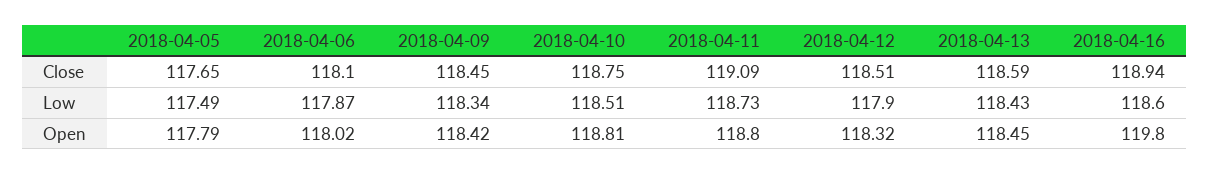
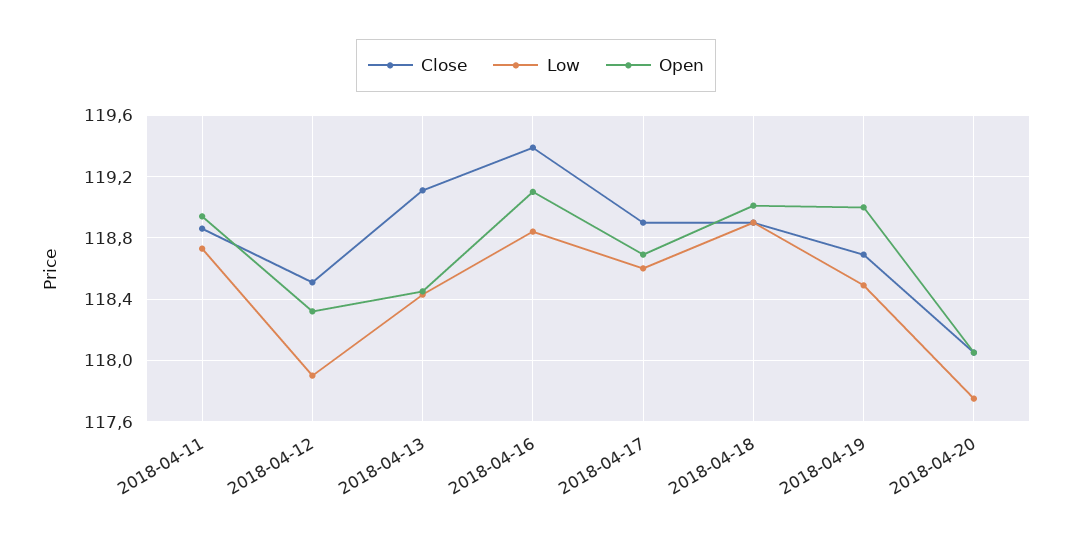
Close, 2018-04-05: 117.65 -> none
Close, 2018-04-06: 118.1 -> none
Close, 2018-04-09: 118.45 -> none
Close, 2018-04-10: 118.75 -> none
Close, 2018-04-11: 119.09 -> 118.85
Close, 2018-04-13: 118.59 -> 119.1
Close, 2018-04-16: 118.94 -> 119.4
Low, 2018-04-05: 117.49 -> none
Low, 2018-04-06: 117.87 -> none
Low, 2018-04-09: 118.34 -> none
Low, 2018-04-10: 118.51 -> none
Low, 2018-04-16: 118.6 -> 118.85
Open, 2018-04-05: 117.79 -> none
Open, 2018-04-06: 118.02 -> none
Open, 2018-04-09: 118.42 -> none
Open, 2018-04-10: 118.81 -> none
Open, 2018-04-11: 118.8 -> 118.95
Open, 2018-04-16: 119.8 -> 119.1
Close, 2018-04-17: none -> 118.9
Low, 2018-04-17: none -> 118.6
Open, 2018-04-17: none -> 118.7
Close, 2018-04-18: none -> 118.9
Low, 2018-04-18: none -> 118.9
Open, 2018-04-18: none -> 119
Close, 2018-04-19: none -> 118.7
Low, 2018-04-19: none -> 118.5
Open, 2018-04-19: none -> 119
Close, 2018-04-20: none -> 118.05
Low, 2018-04-20: none -> 117.75
Open, 2018-04-20: none -> 118.05

